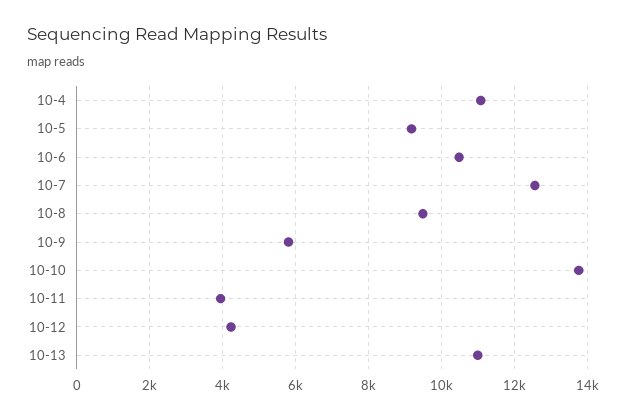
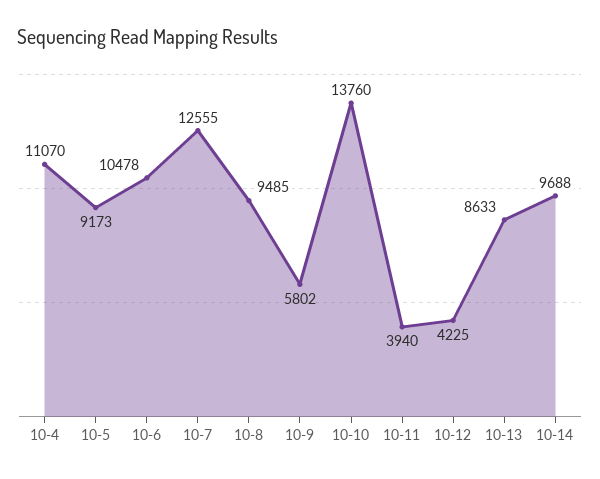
10-13: 11000 -> 8633
10-14: none -> 9688

